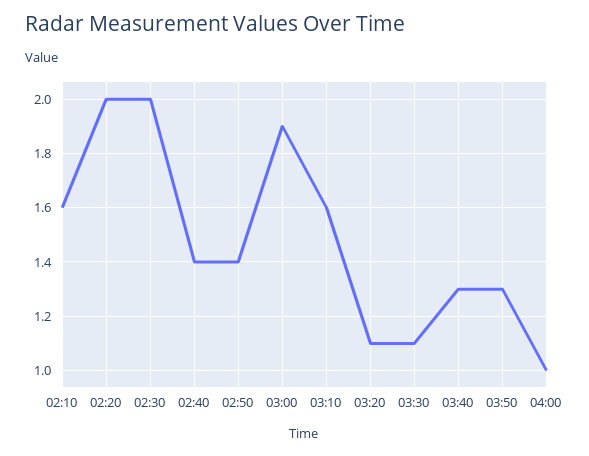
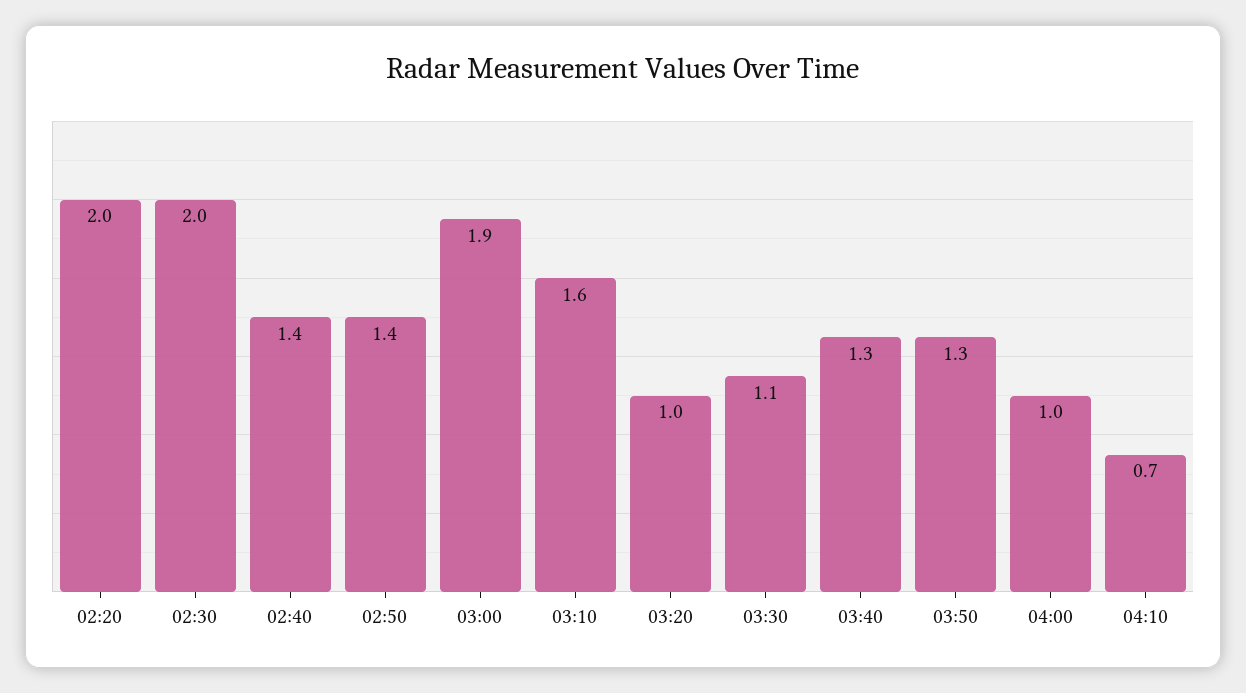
02:10: 1.6 -> none
03:20: 1.1 -> 1
04:10: none -> 0.7

